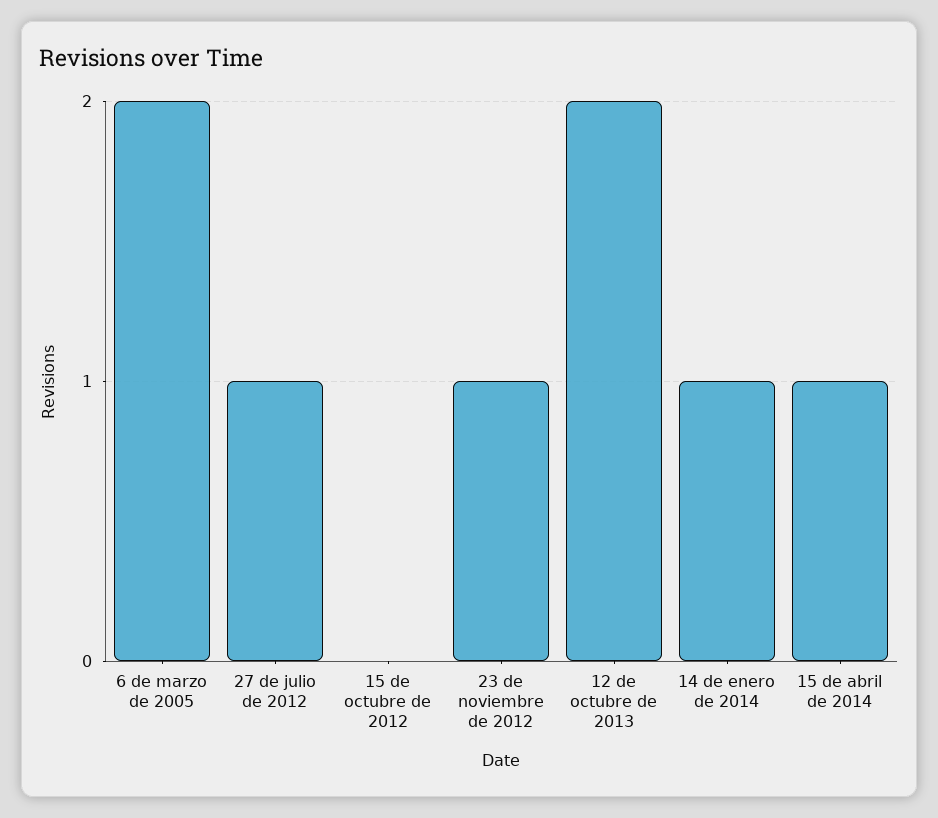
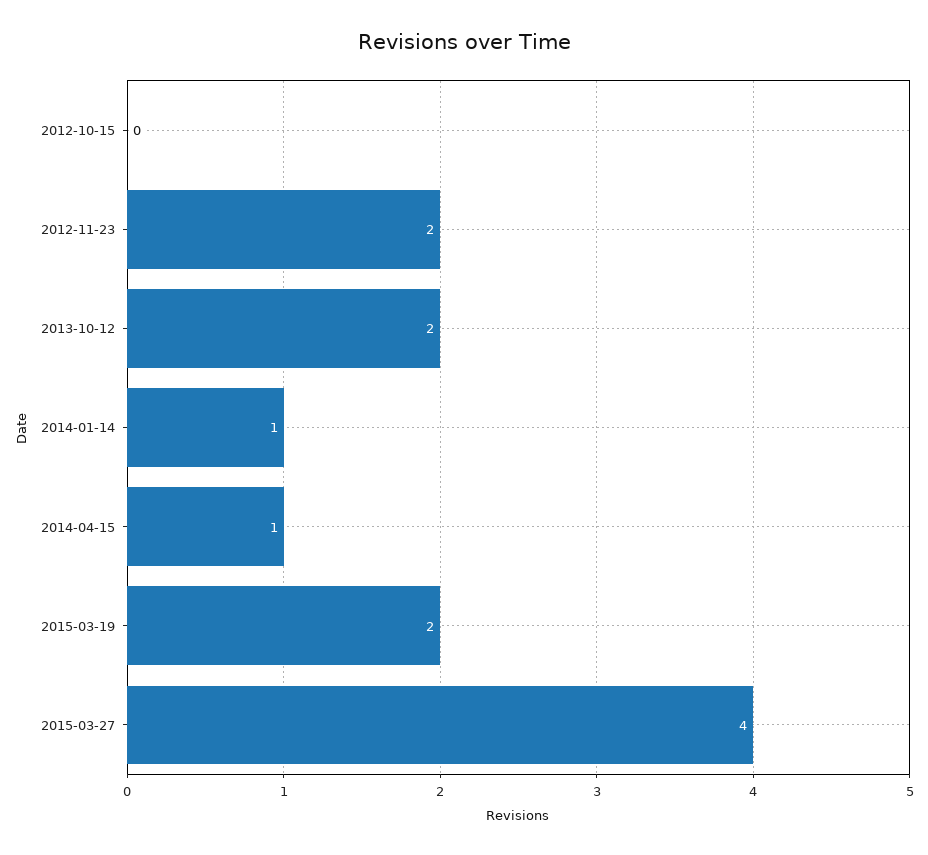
6 de marzo de 2005: 2 -> none
27 de julio de 2012: 1 -> none
23 de noviembre de 2012: 1 -> 2
2015-03-19: none -> 2
2015-03-27: none -> 4

